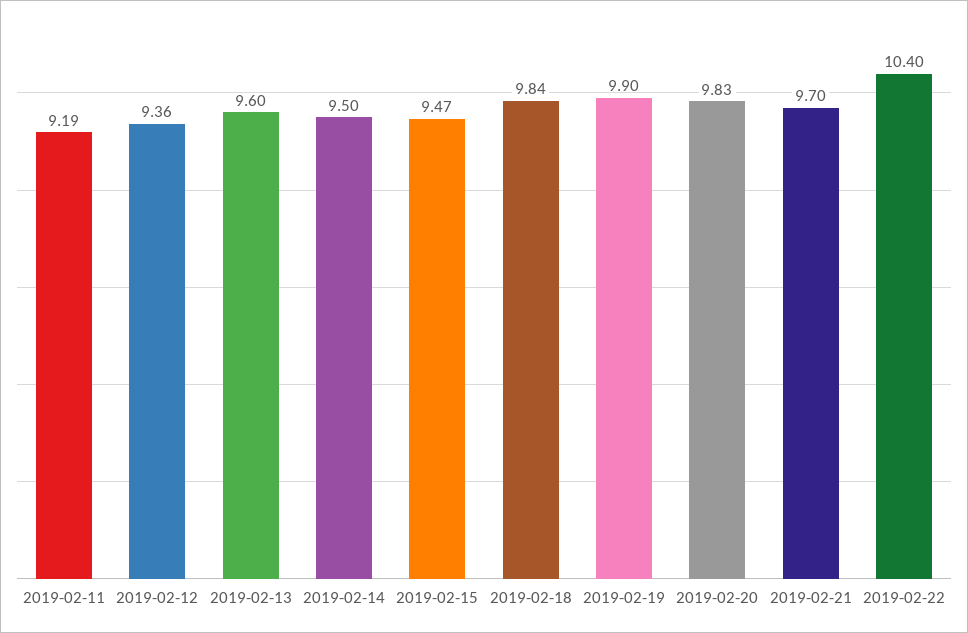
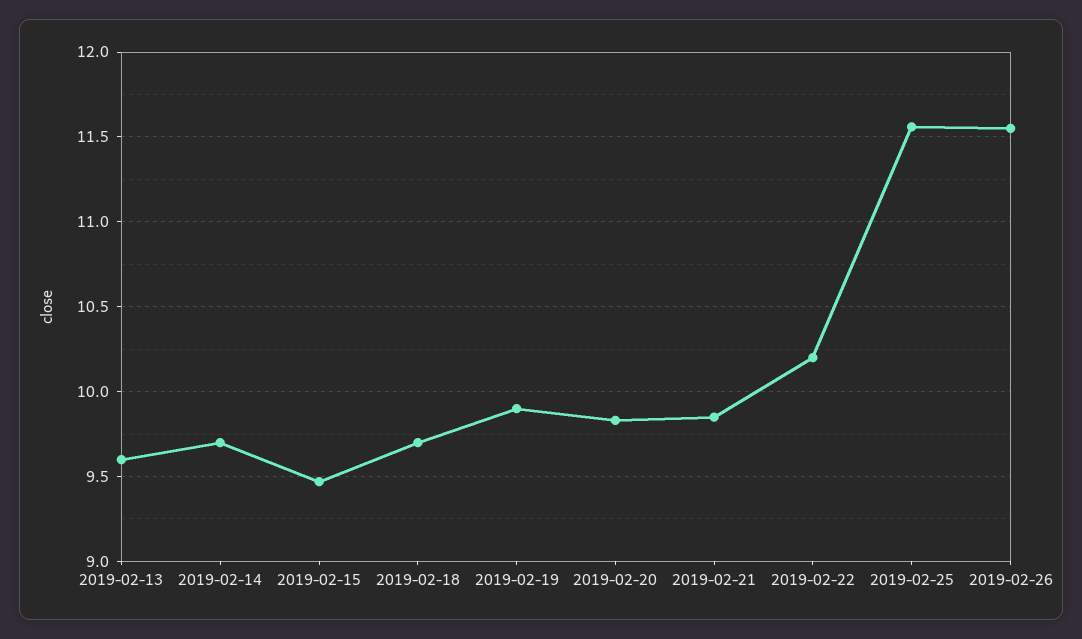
2019-02-11: 9.19 -> none
2019-02-12: 9.36 -> none
2019-02-14: 9.5 -> 9.7
2019-02-18: 9.84 -> 9.7
2019-02-21: 9.7 -> 9.85
2019-02-22: 10.4 -> 10.2
2019-02-25: none -> 11.55
2019-02-26: none -> 11.55

